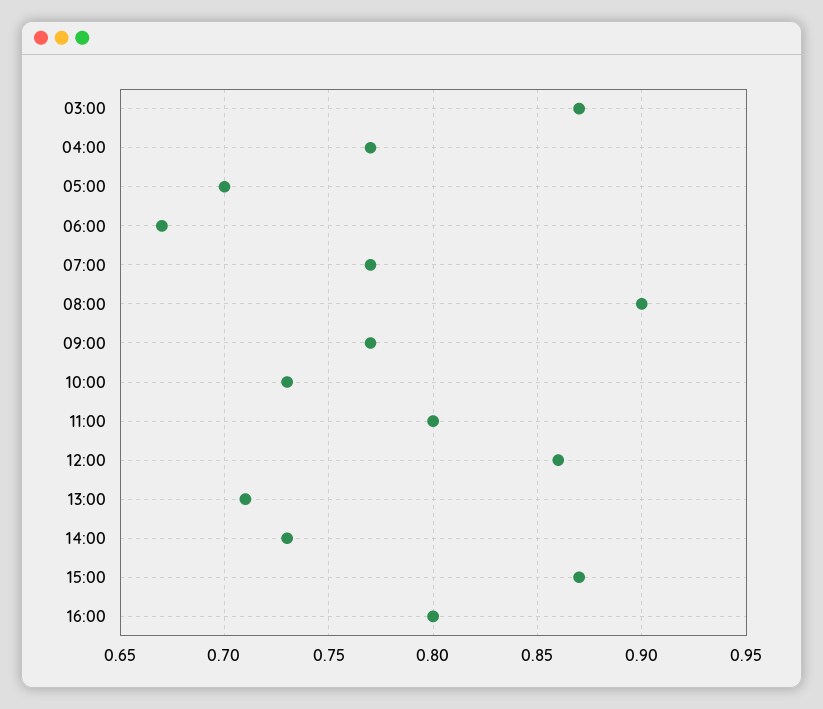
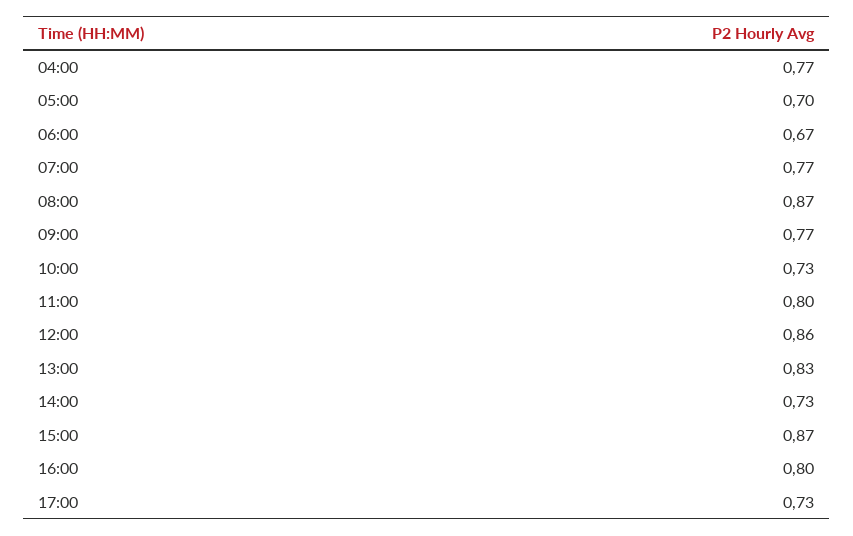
03:00: 0.87 -> none
08:00: 0.9 -> 0.87
13:00: 0.71 -> 0.83
17:00: none -> 0.73

